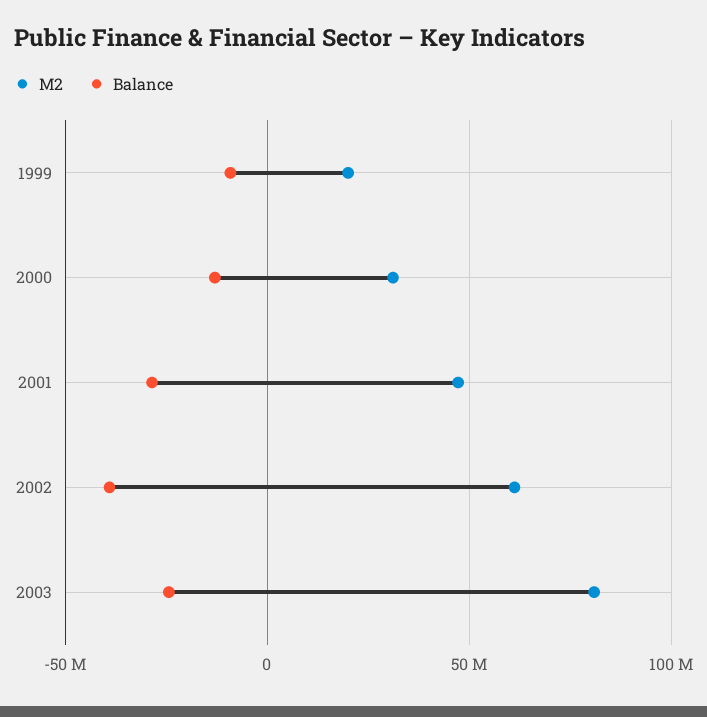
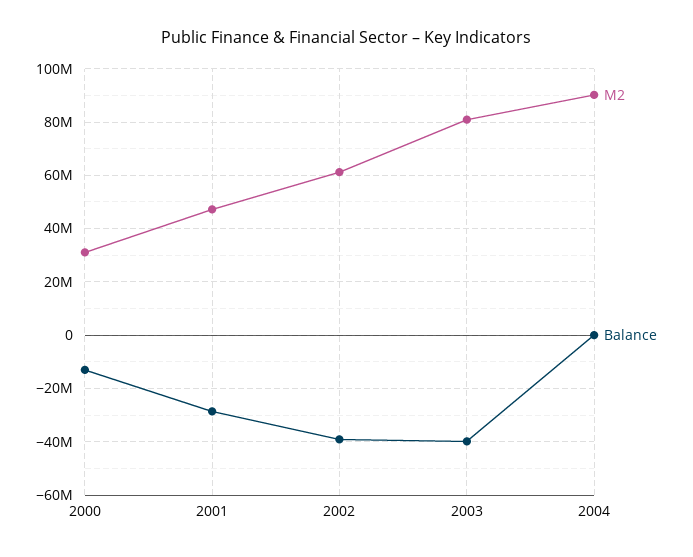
M2, 1999: 20000000 -> none
Balance, 1999: -10000000 -> none
Balance, 2003: -25000000 -> -40000000
M2, 2004: none -> 90000000
Balance, 2004: none -> 0

